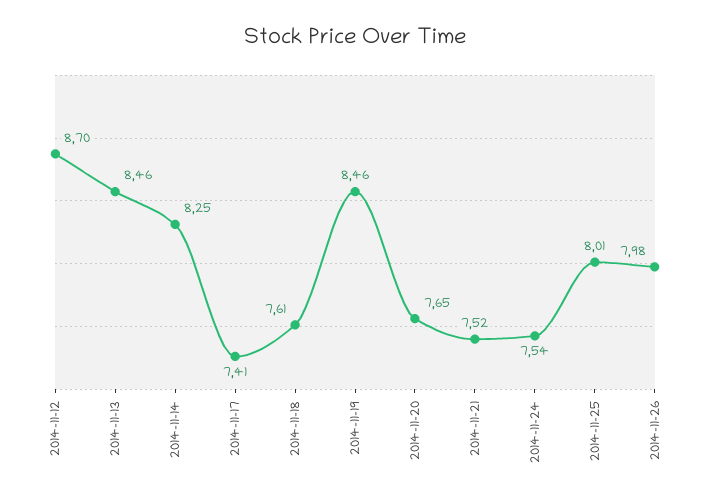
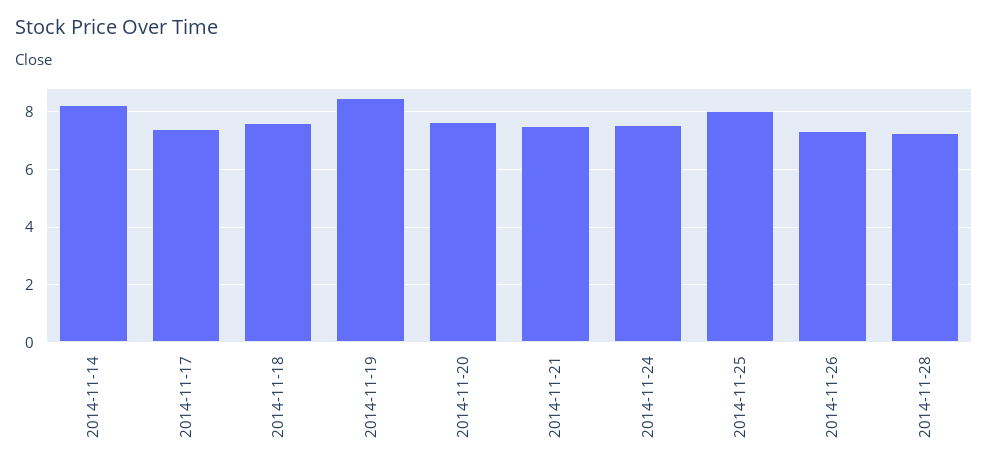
2014-11-12: 8.7 -> none
2014-11-13: 8.46 -> none
2014-11-26: 7.98 -> 7.25
2014-11-28: none -> 7.25

